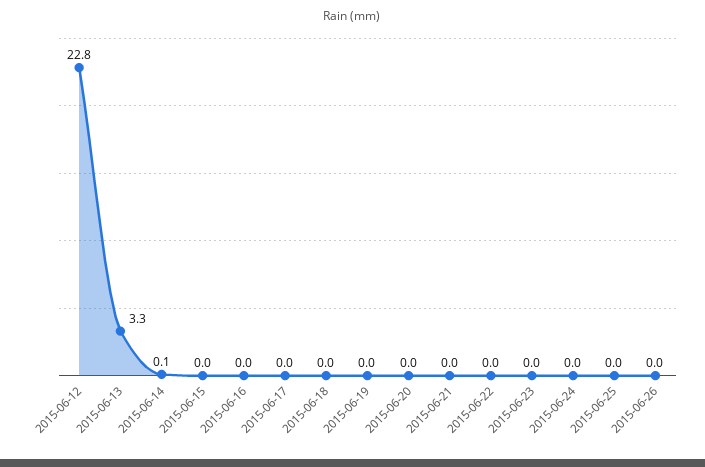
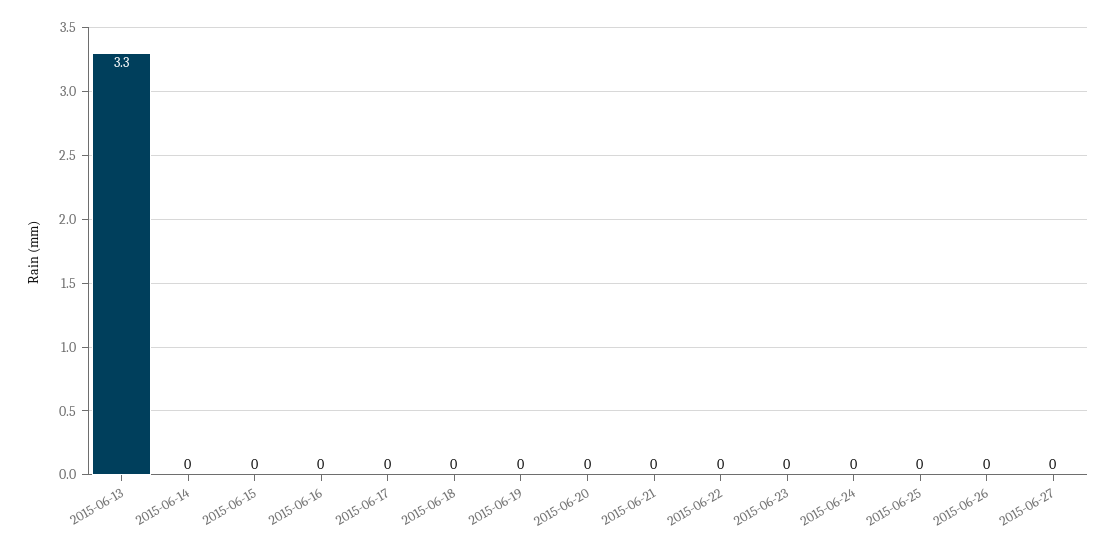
2015-06-12: 22.8 -> none
2015-06-14: 0.1 -> 0
2015-06-27: none -> 0

